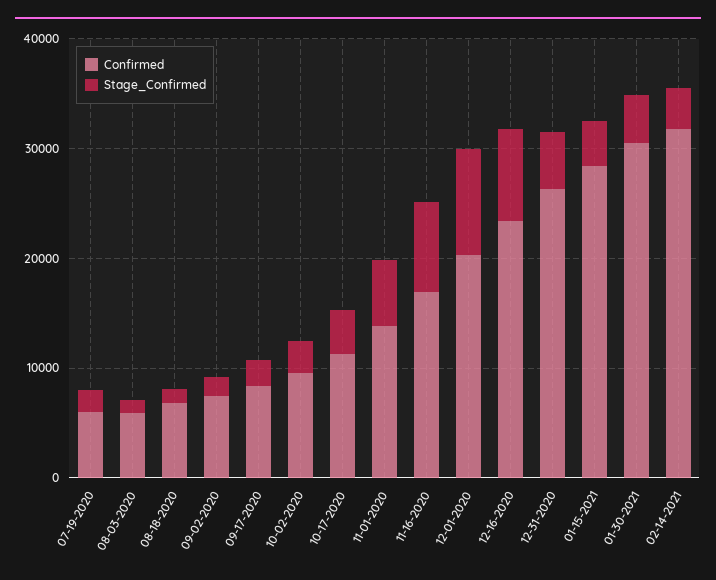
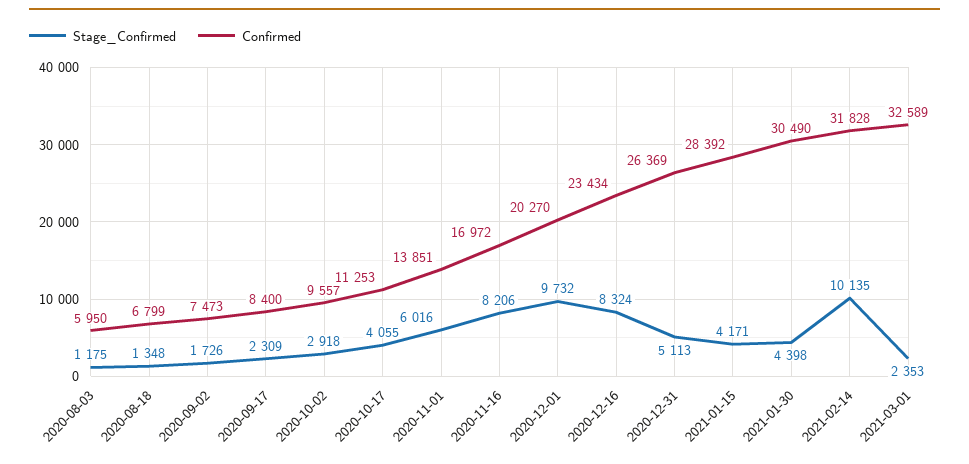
Confirmed, 07-19-2020: 6000 -> none
Stage_Confirmed, 07-19-2020: 2000 -> none
Stage_Confirmed, 02-14-2021: 4000 -> 10135
Stage_Confirmed, 2021-03-01: none -> 2353
Confirmed, 2021-03-01: none -> 32589

